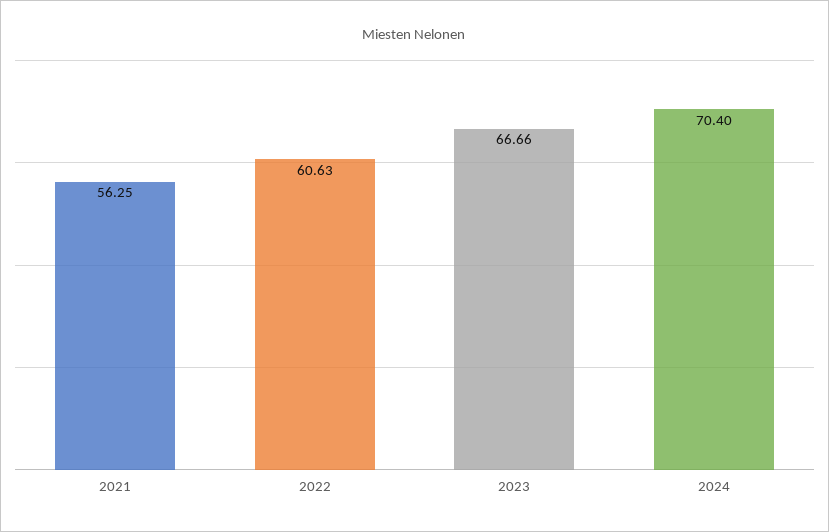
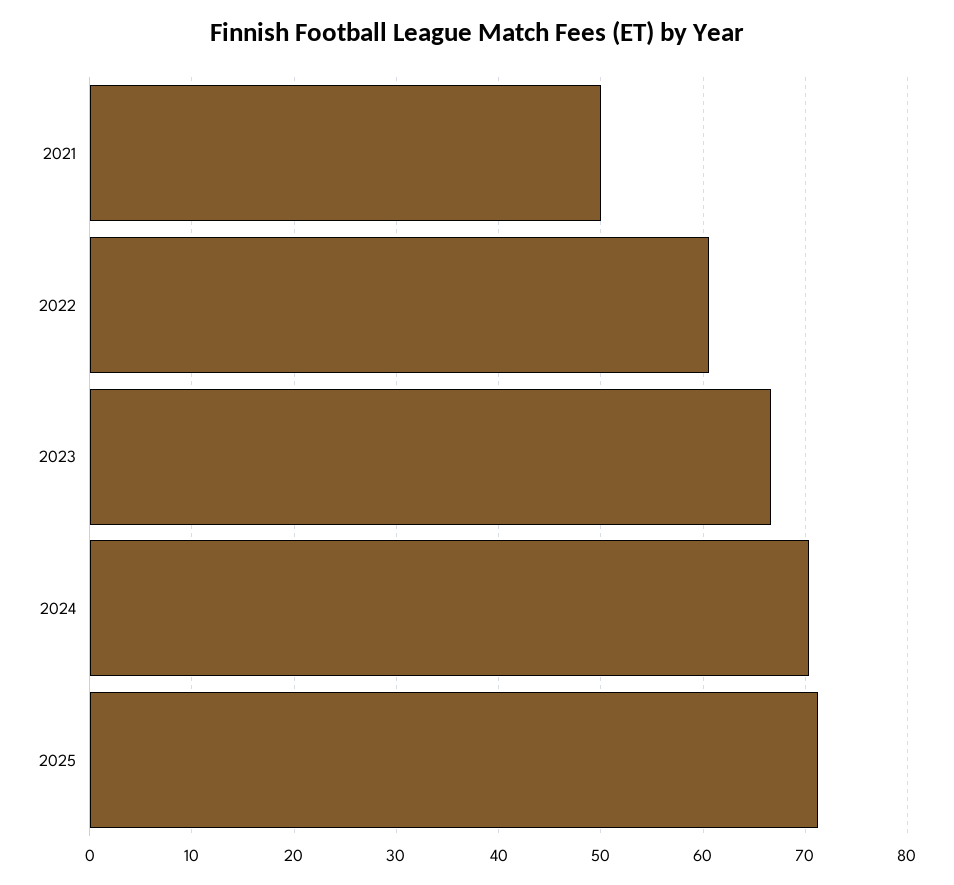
2021: 56.25 -> 50
2025: none -> 71

